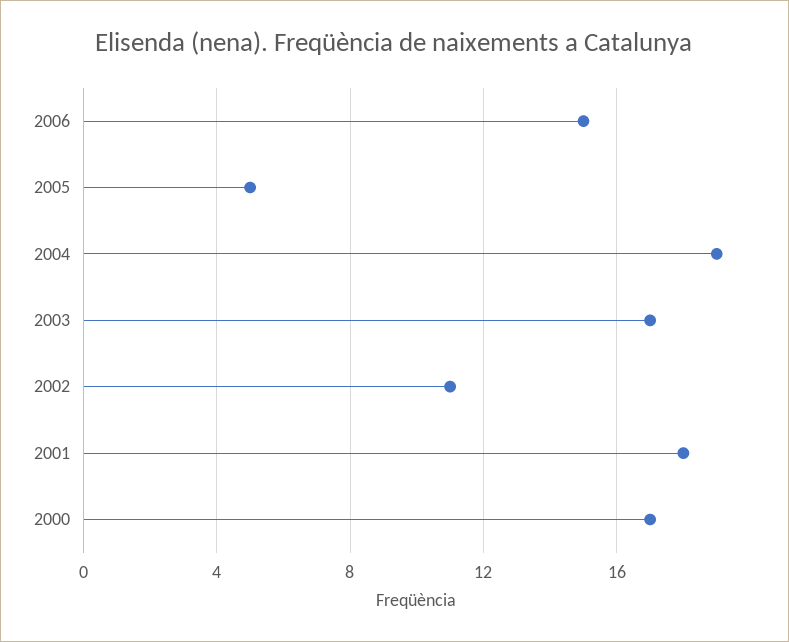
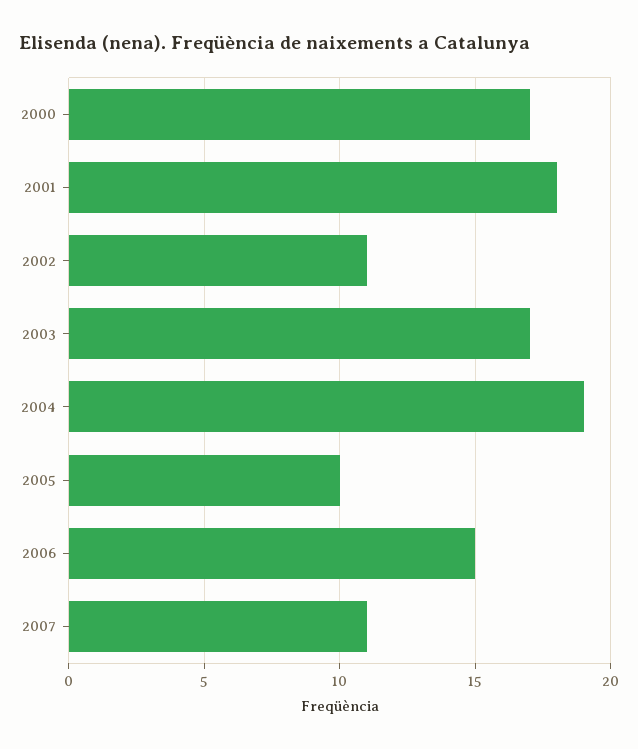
2005: 5 -> 10
2007: none -> 11

